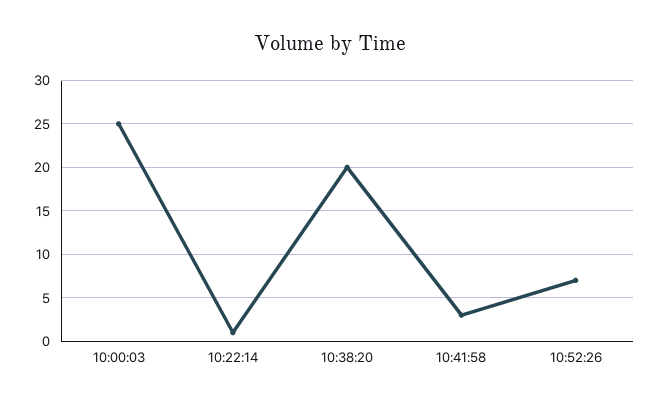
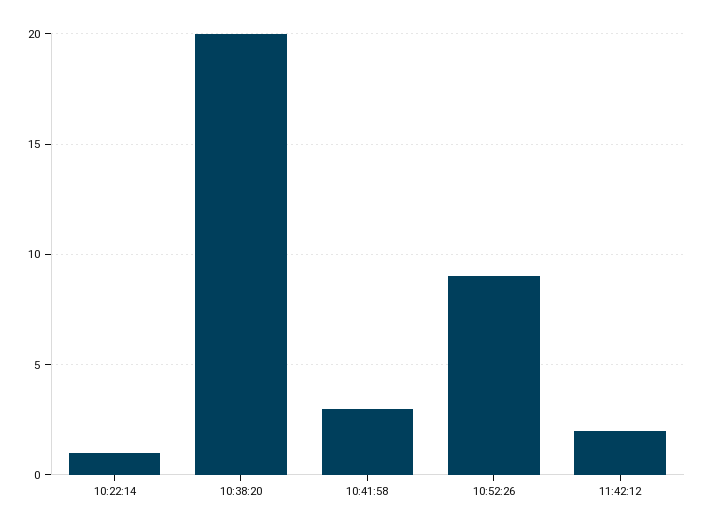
10:00:03: 25 -> none
10:52:26: 7 -> 9
11:42:12: none -> 2

